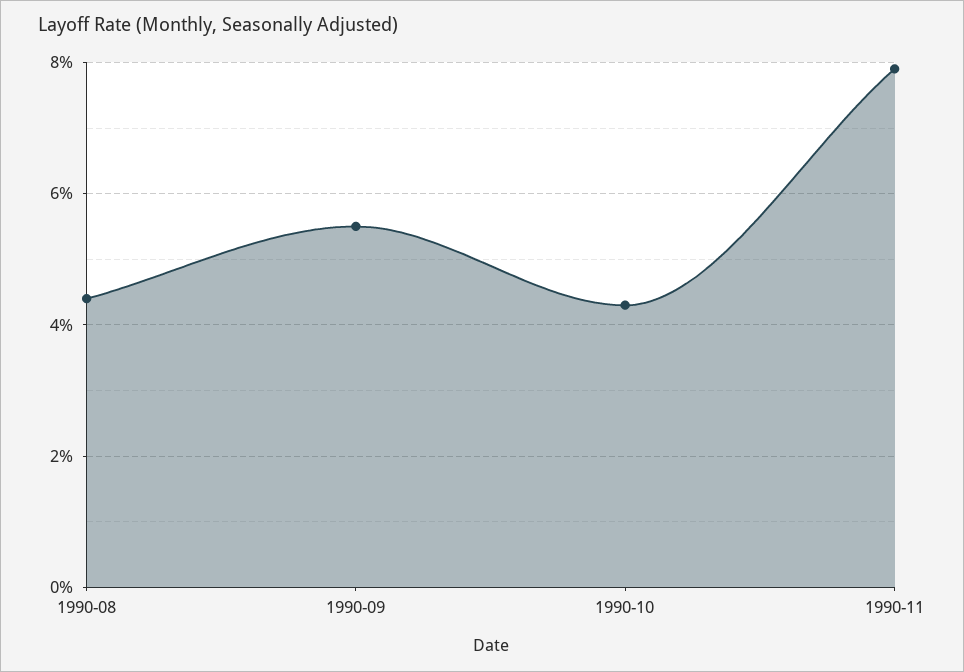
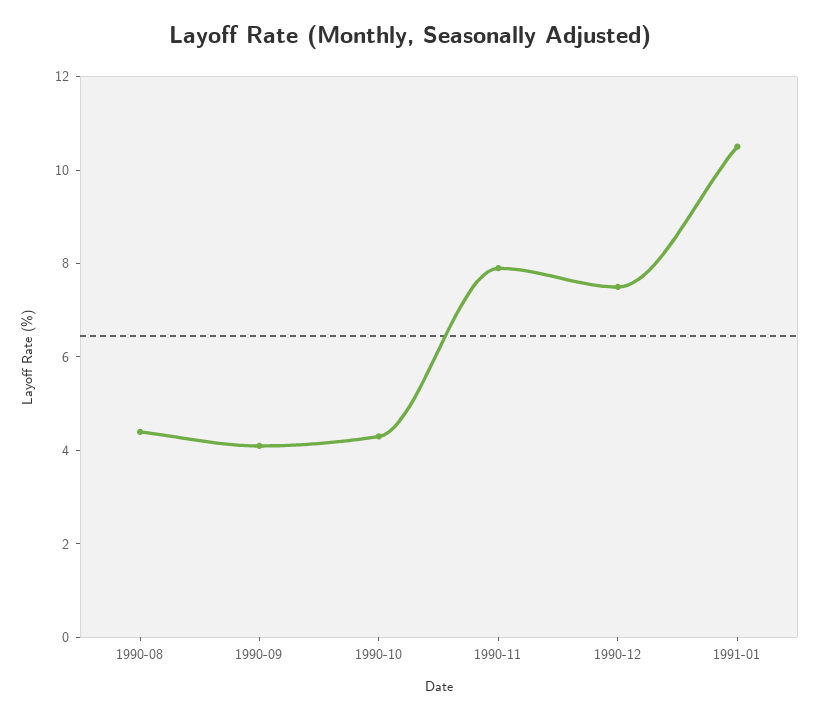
1990-09: 5.5 -> 4
1990-12: none -> 7.5
1991-01: none -> 10.5

